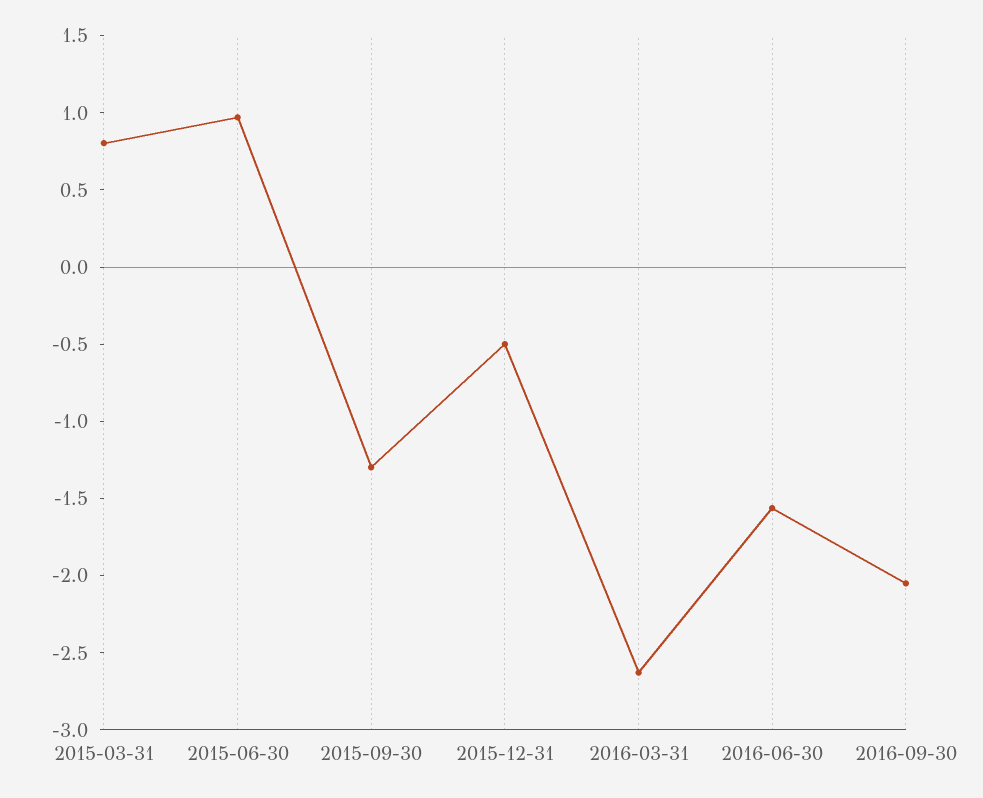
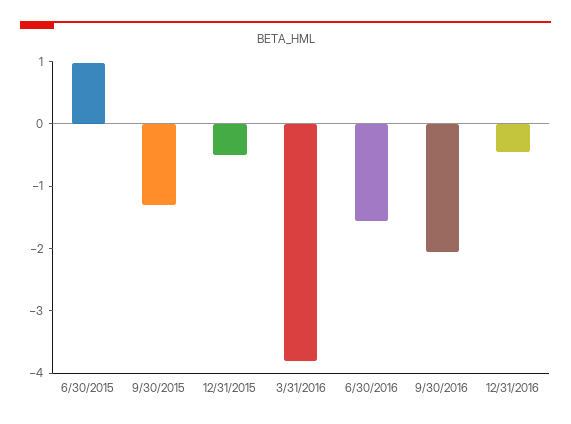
2015-03-31: 0.8 -> none
2016-03-31: -2.6 -> -3.8
12/31/2016: none -> -0.4

